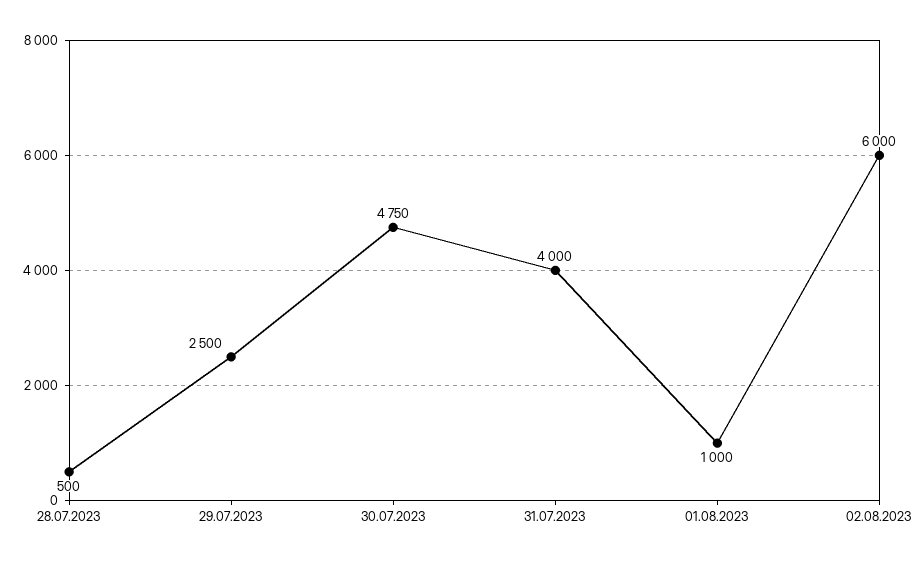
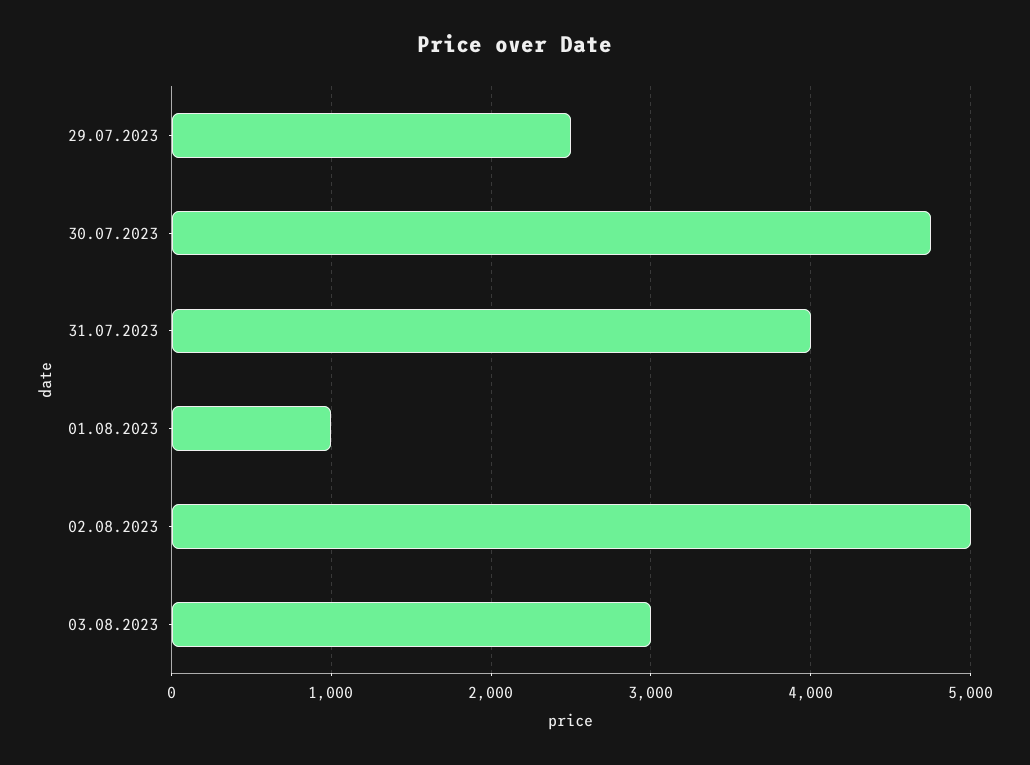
28.07.2023: 500 -> none
02.08.2023: 6000 -> 5000
03.08.2023: none -> 3000

